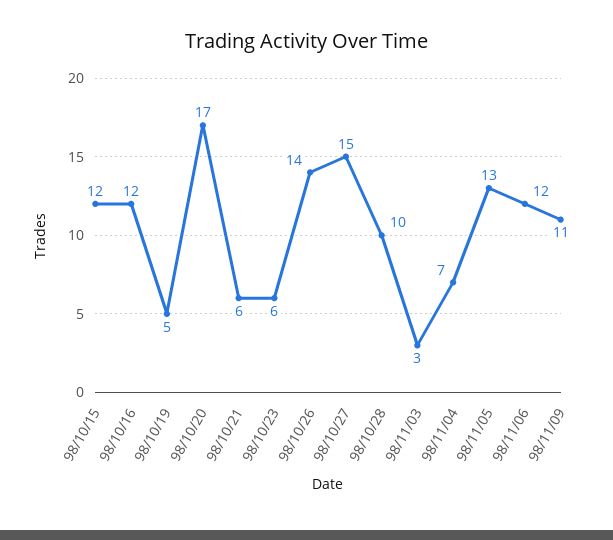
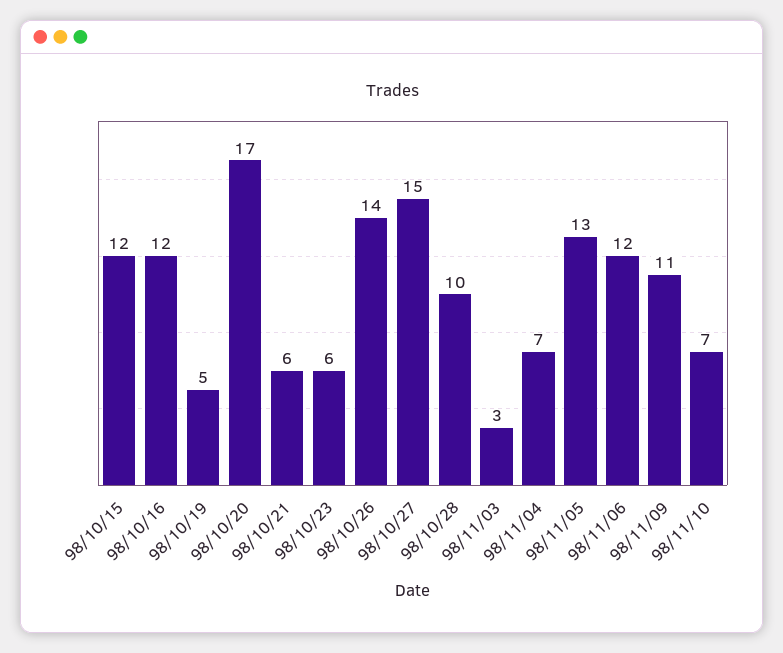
98/11/10: none -> 7

